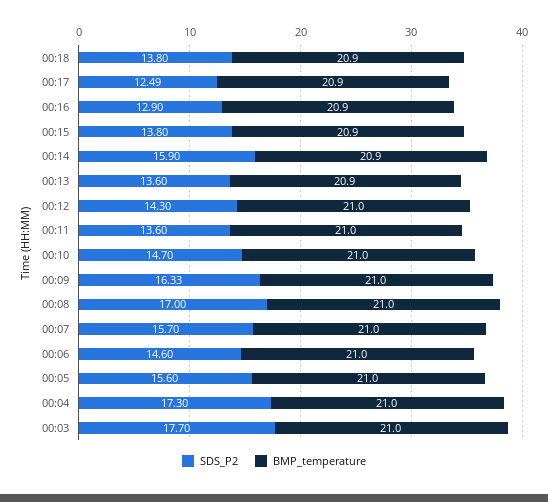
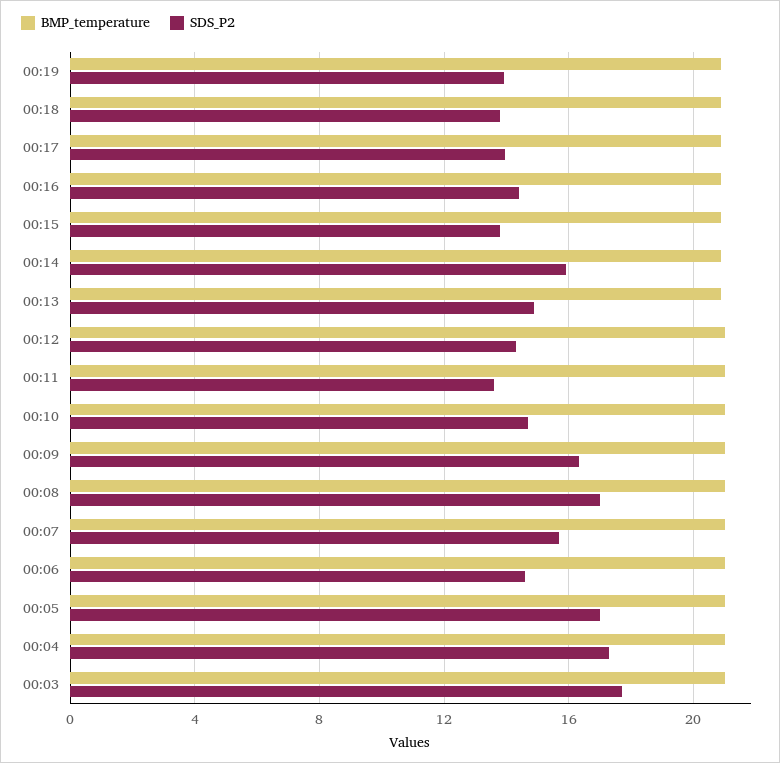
SDS_P2, 00:17: 12.49 -> 14
SDS_P2, 00:16: 12.9 -> 14.5
SDS_P2, 00:13: 13.6 -> 15
SDS_P2, 00:05: 15.6 -> 17
BMP_temperature, 00:19: none -> 21
SDS_P2, 00:19: none -> 14

